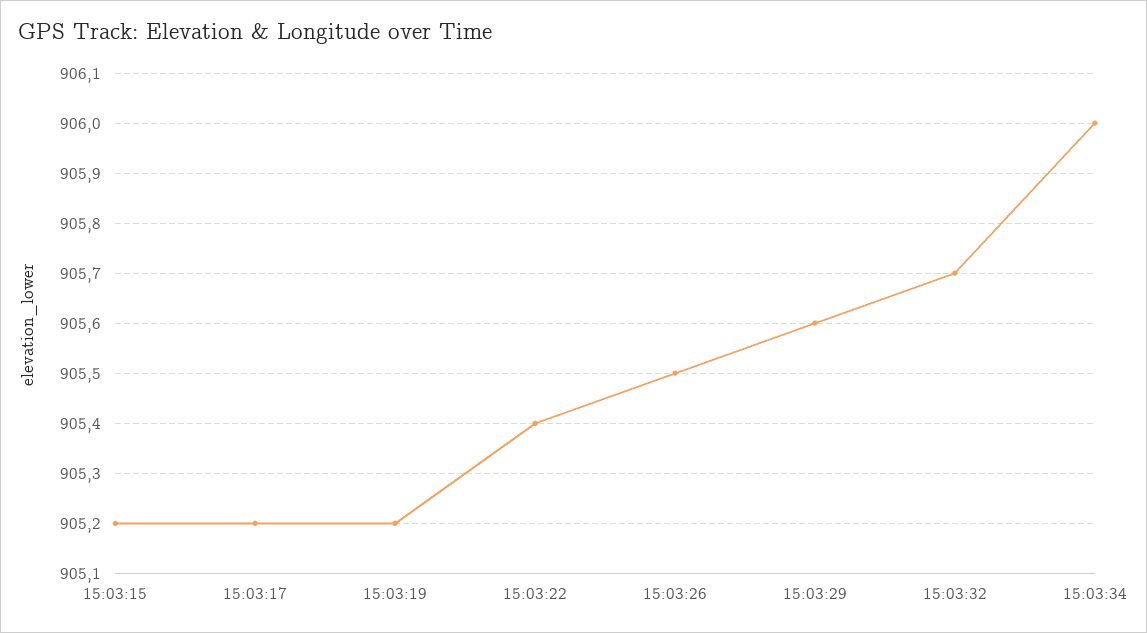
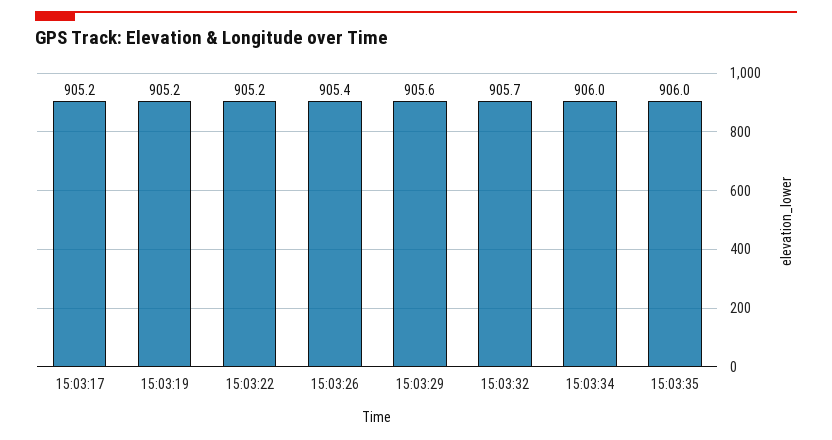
15:03:15: 905.2 -> none
15:03:22: 905.4 -> 905.2
15:03:26: 905.5 -> 905.4
15:03:35: none -> 906

